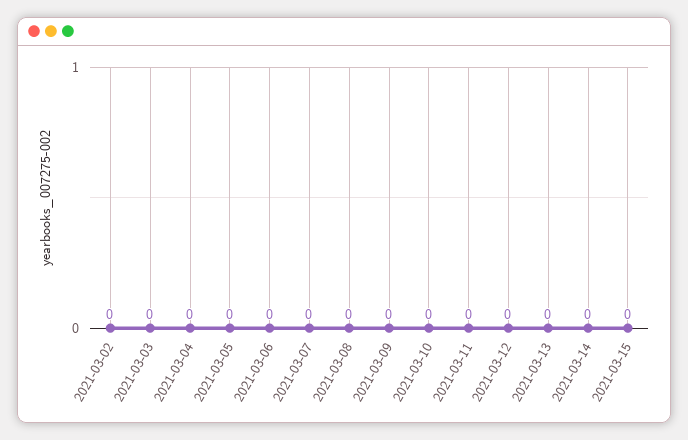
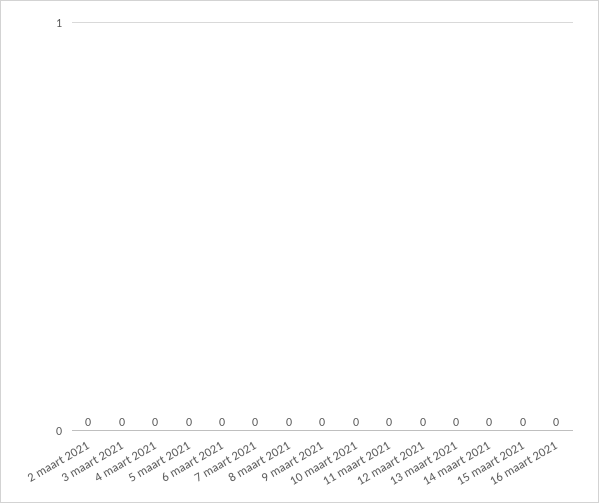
16 maart 2021: none -> 0

